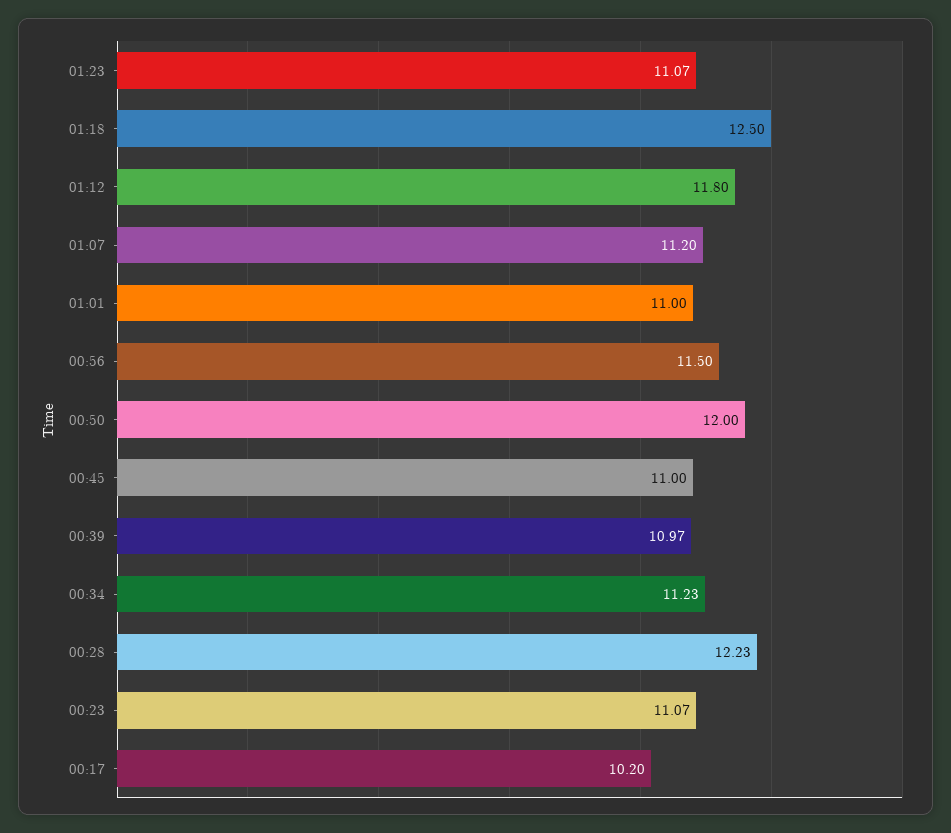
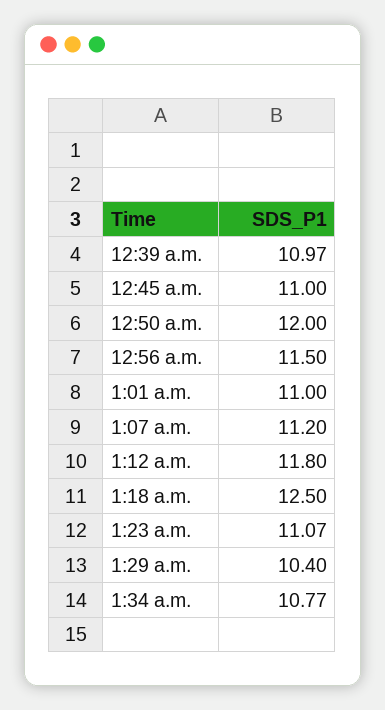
00:34: 11.23 -> none
00:28: 12.23 -> none
00:23: 11.07 -> none
00:17: 10.2 -> none
1:29 a.m.: none -> 10.4
1:34 a.m.: none -> 10.77

